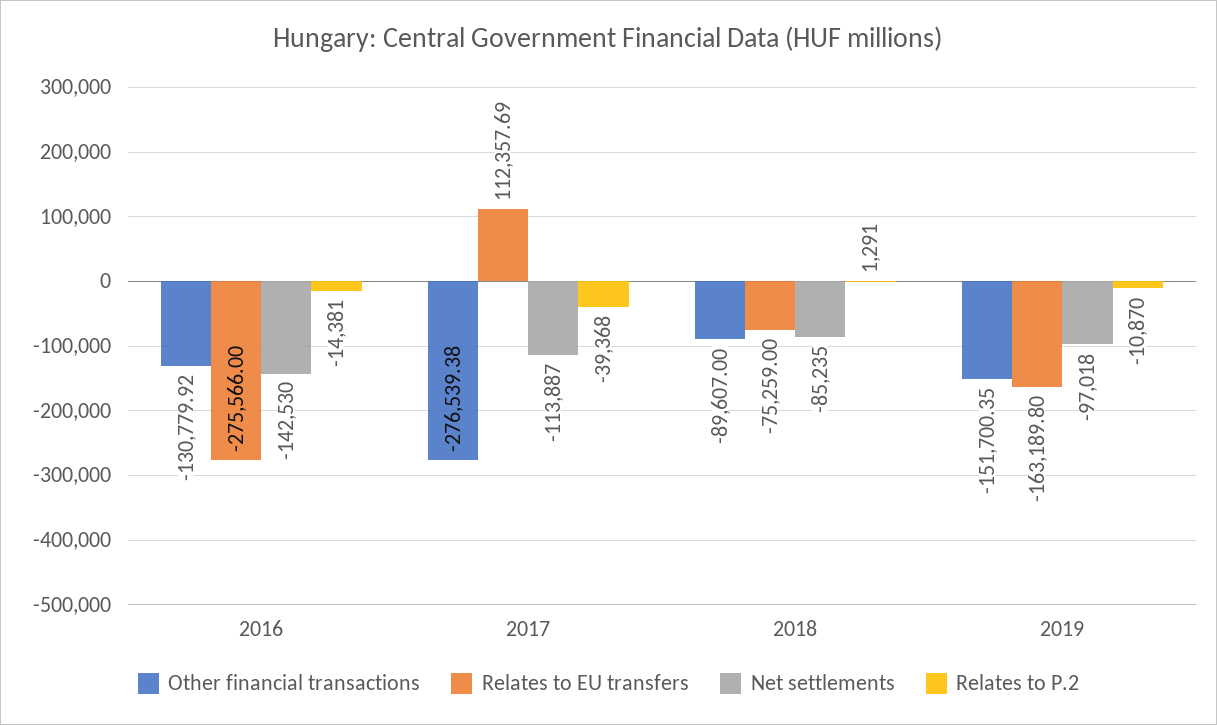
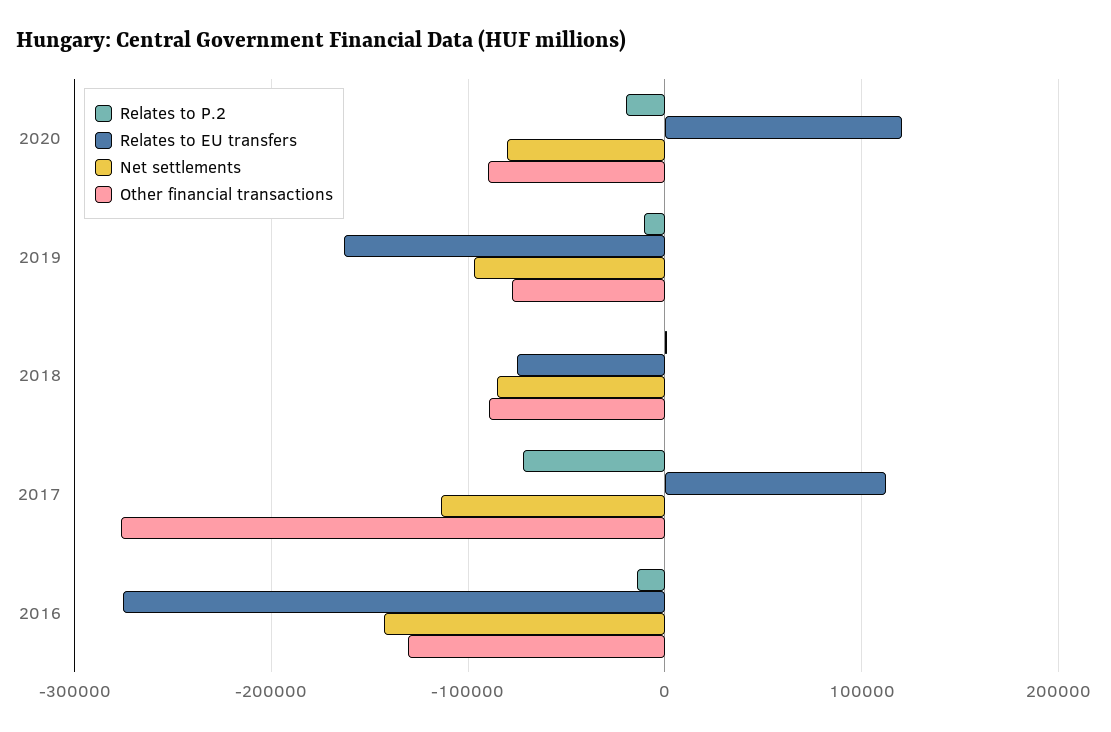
Relates to P.2, 2017: -39368 -> -70000
Other financial transactions, 2019: -151700.35 -> -80000
Relates to P.2, 2020: none -> -20000
Relates to EU transfers, 2020: none -> 120000
Net settlements, 2020: none -> -80000
Other financial transactions, 2020: none -> -90000

